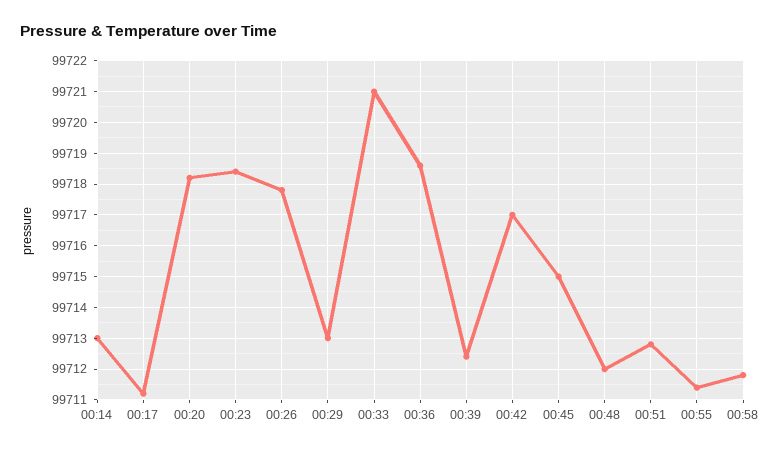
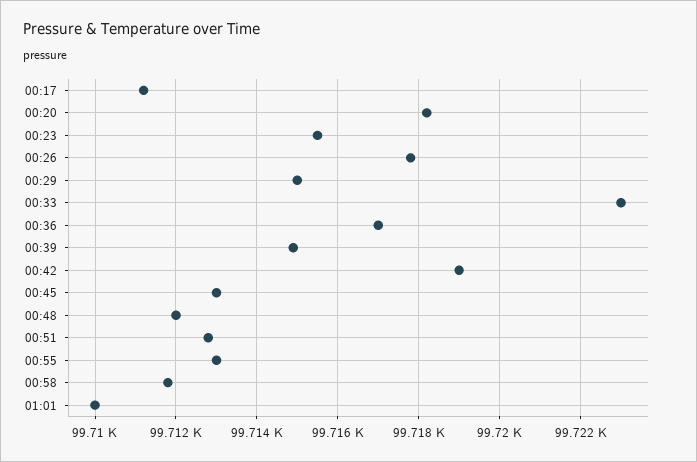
00:14: 99713 -> none
00:23: 99718.5 -> 99715.5
00:29: 99713 -> 99715
00:33: 99721 -> 99723
00:36: 99718.5 -> 99717
00:39: 99712.5 -> 99715
00:42: 99717 -> 99719
00:45: 99715 -> 99713
00:55: 99711.5 -> 99713
01:01: none -> 99710

